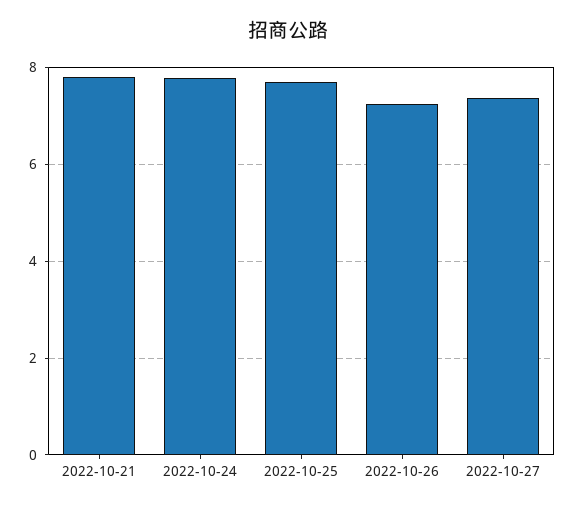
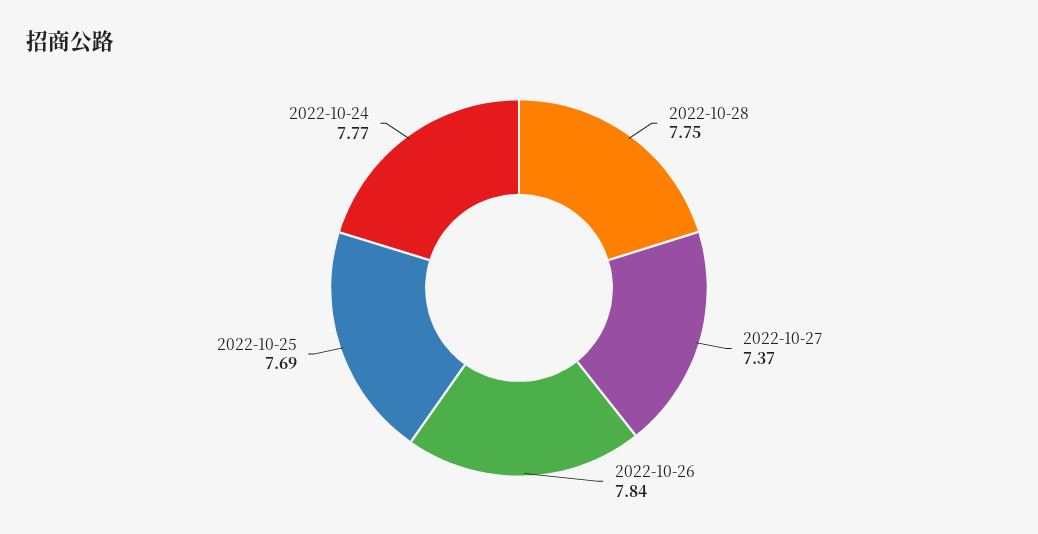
2022-10-21: 7.8 -> none
2022-10-26: 7.2 -> 7.84
2022-10-28: none -> 7.75

